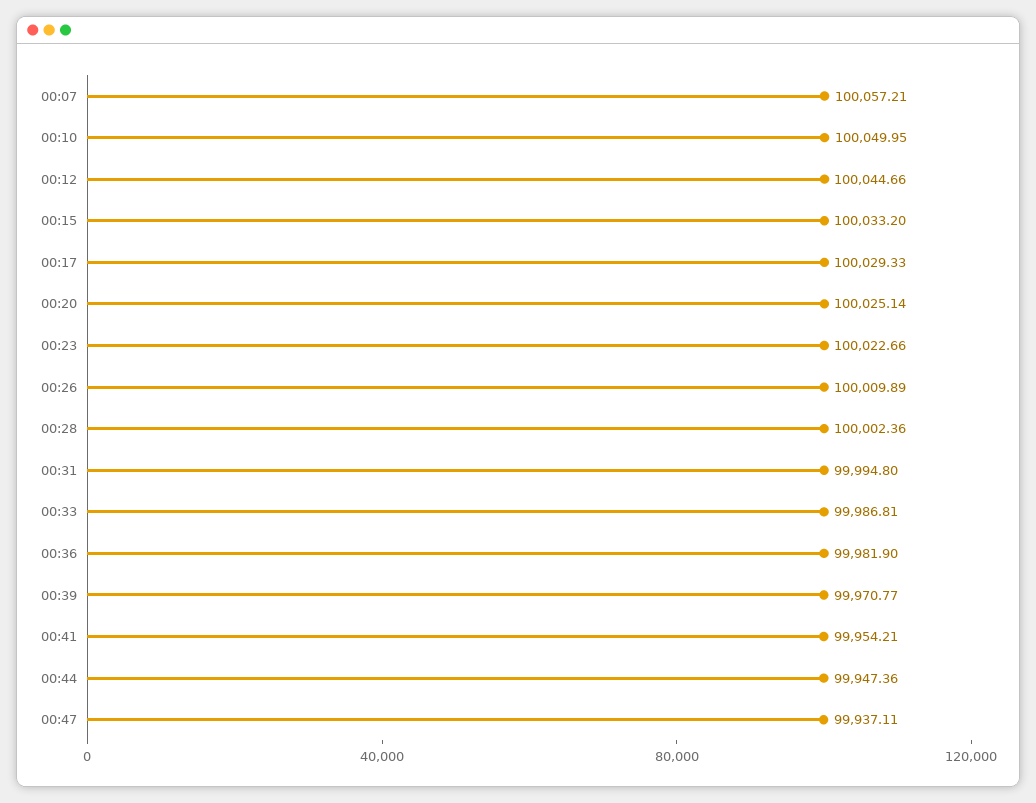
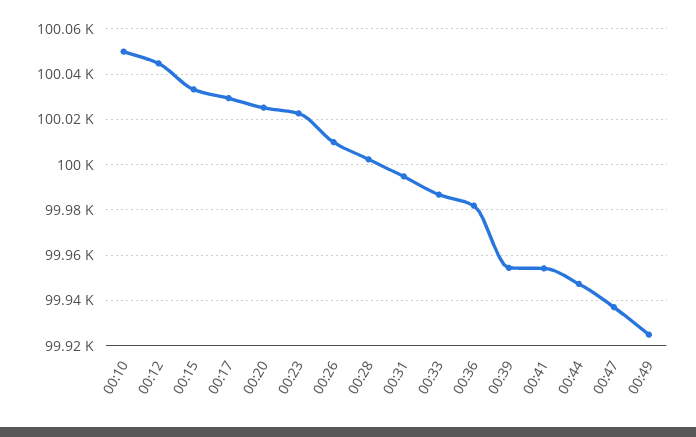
00:07: 100057.21 -> none
00:39: 99970.77 -> 99955
00:49: none -> 99925

